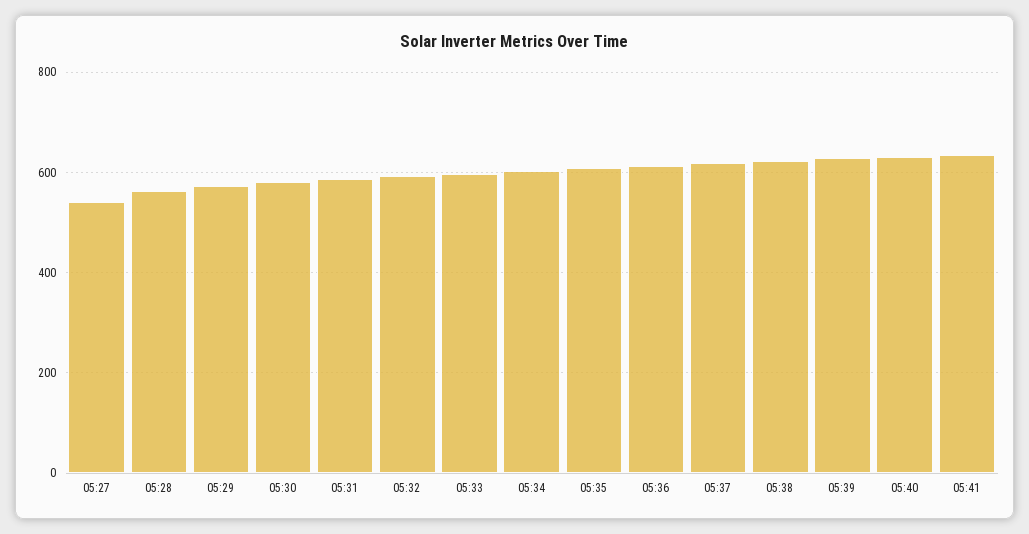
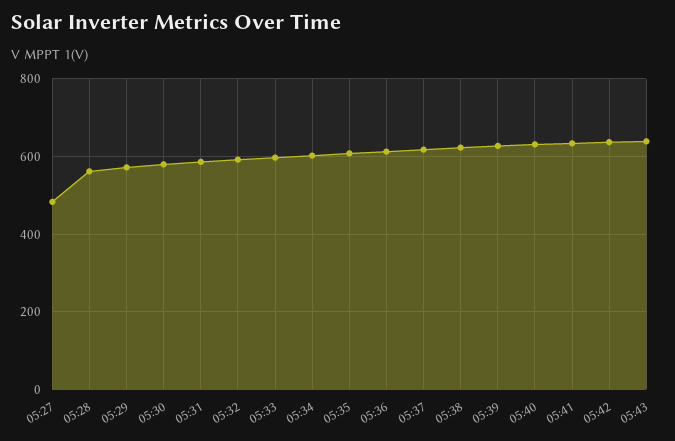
05:27: 540 -> 480
05:42: none -> 640
05:43: none -> 640

